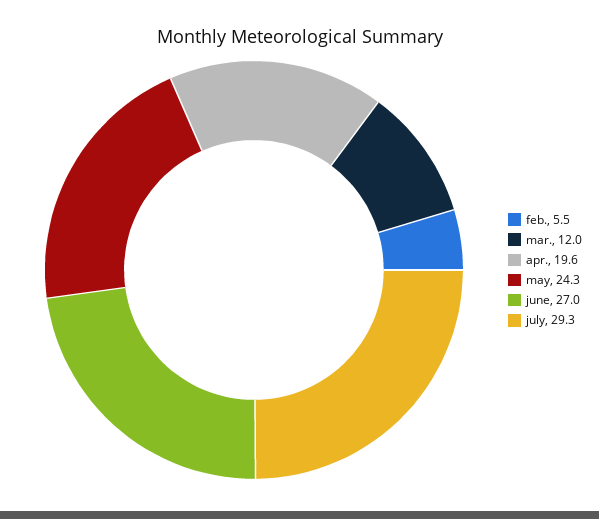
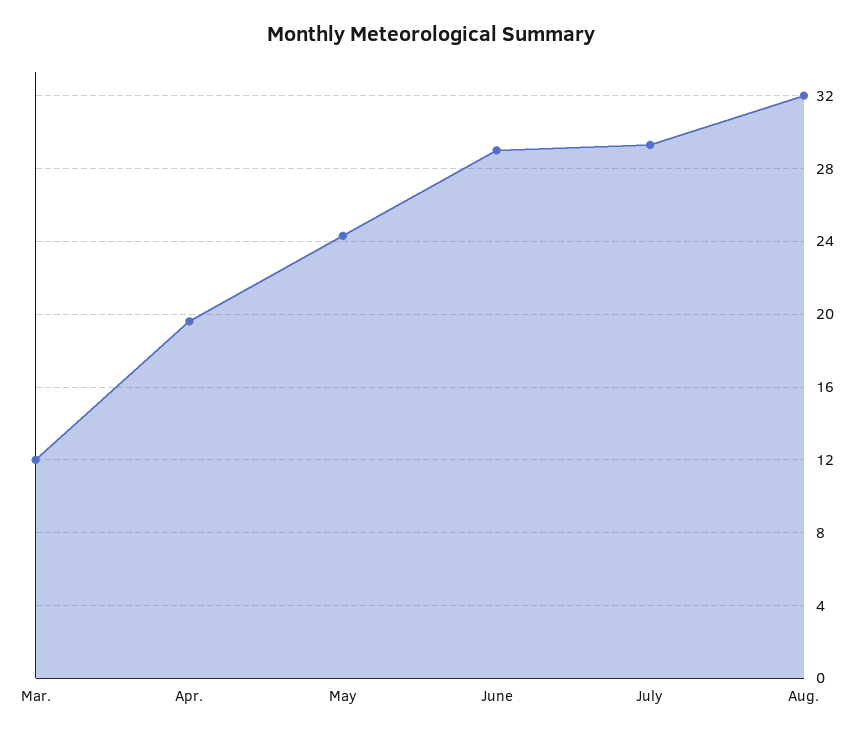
feb.: 5.5 -> none
june: 27 -> 29
Aug.: none -> 32

